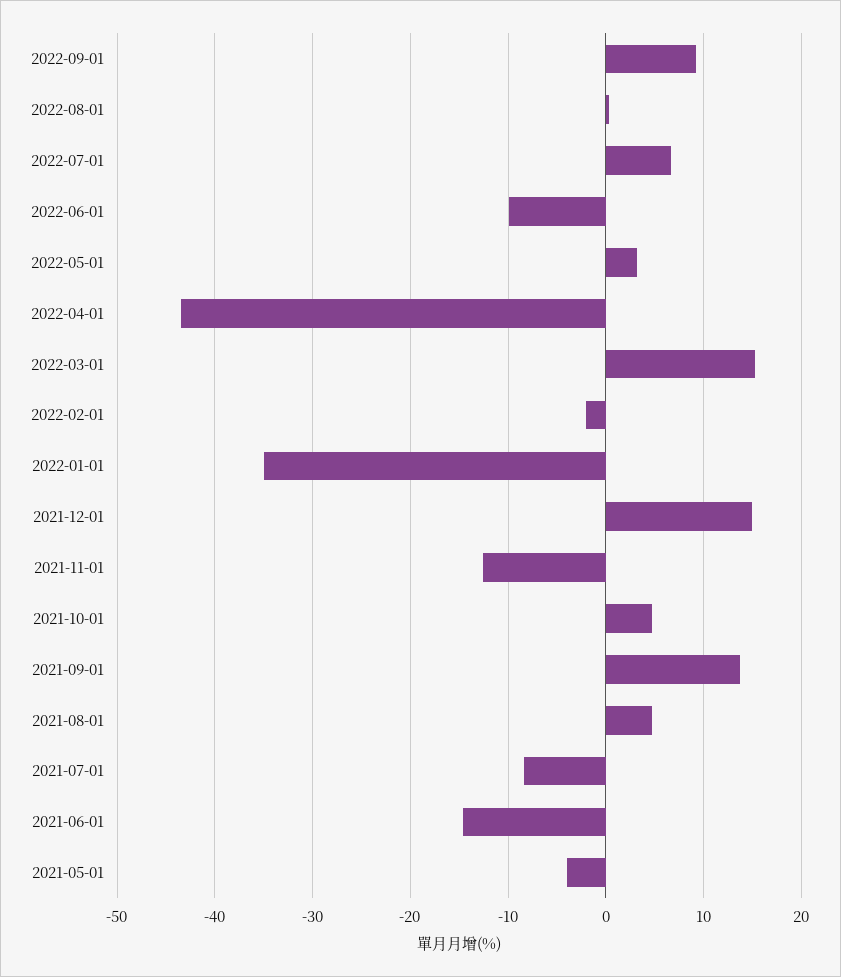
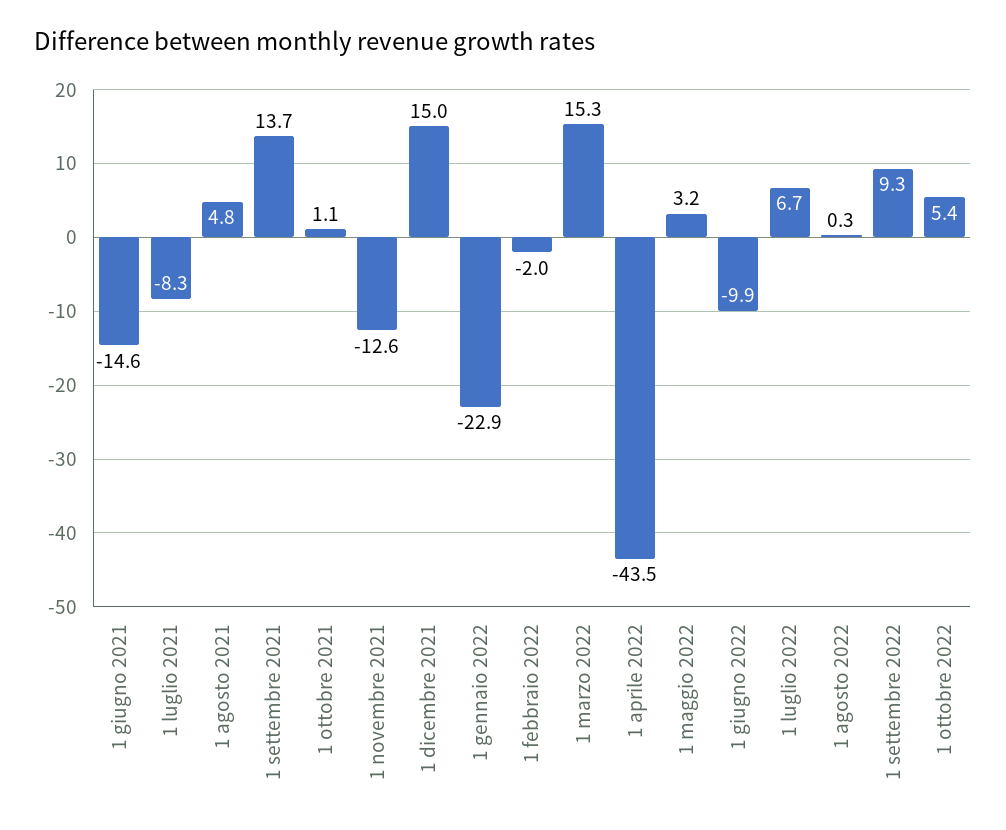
2022-01-01: -35 -> -22.9
2021-10-01: 5 -> 1.1
2021-05-01: -4 -> none
1 ottobre 2022: none -> 5.4

